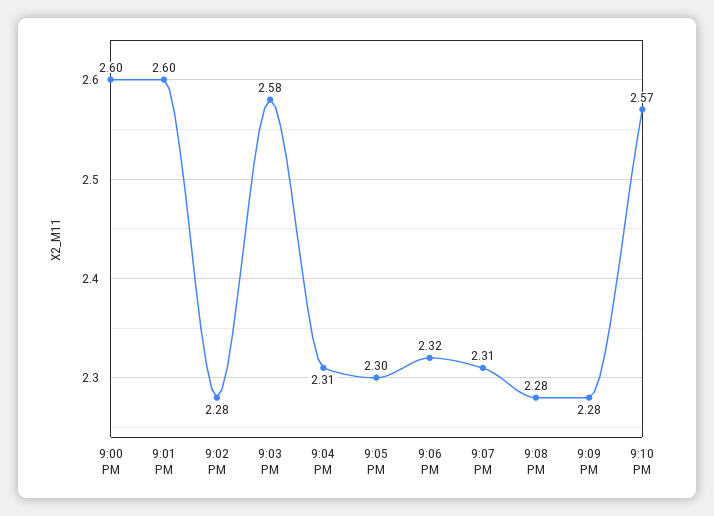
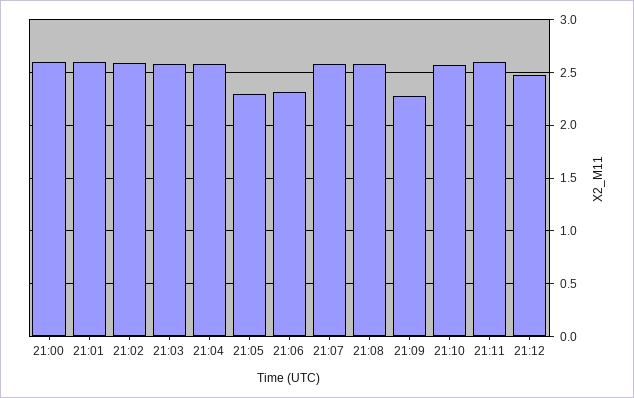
9:02 PM: 2.28 -> 2.6
9:04 PM: 2.31 -> 2.6
9:07 PM: 2.31 -> 2.6
9:08 PM: 2.28 -> 2.6
21:11: none -> 2.6
21:12: none -> 2.5

